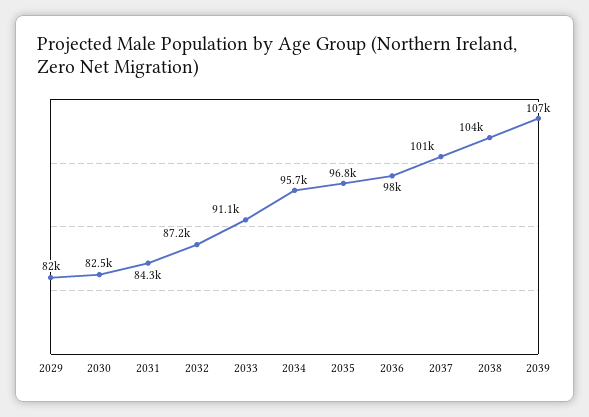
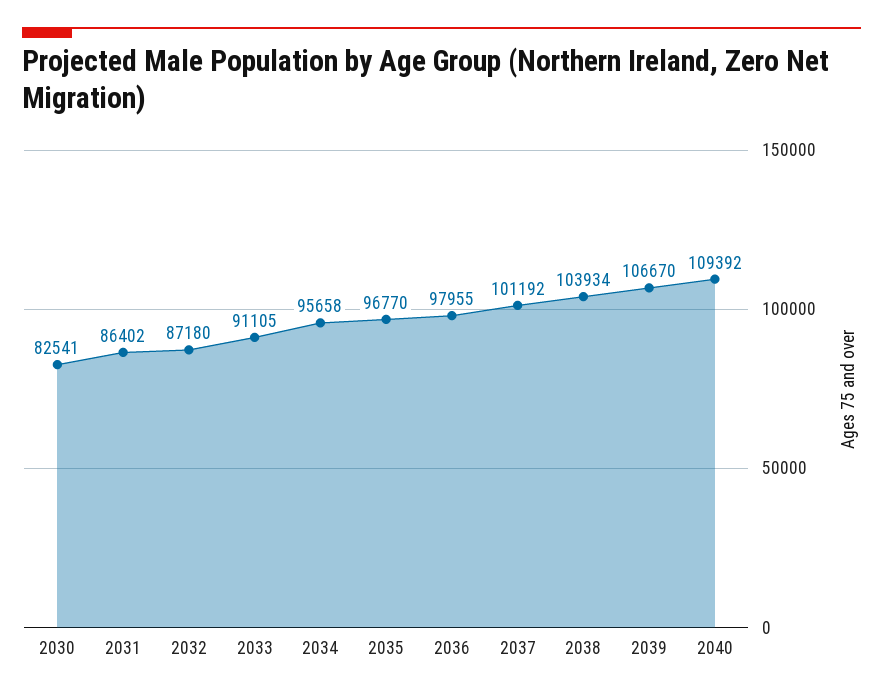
2029: 82000 -> none
2031: 84300 -> 86402
2040: none -> 109392

